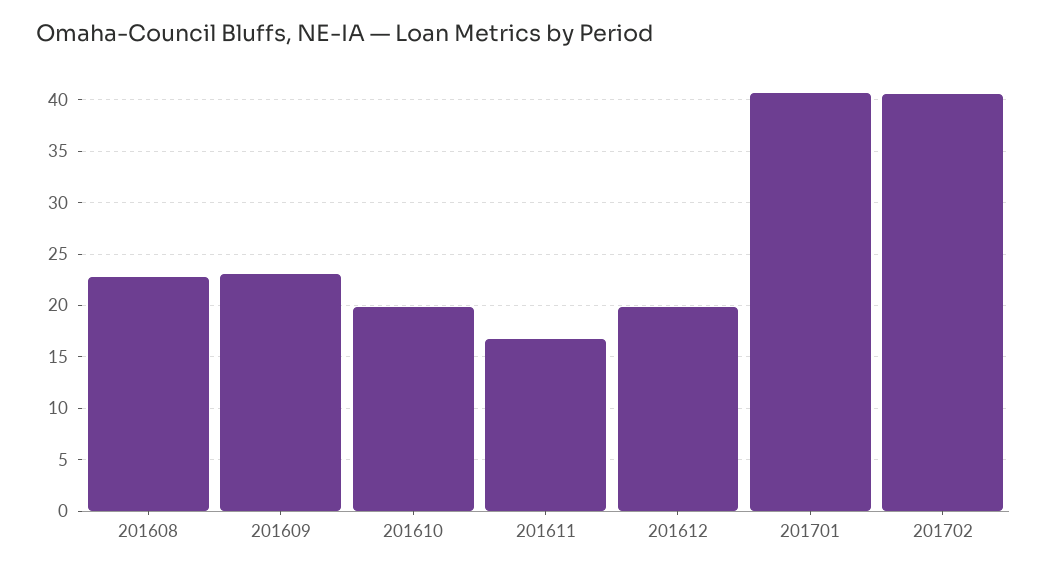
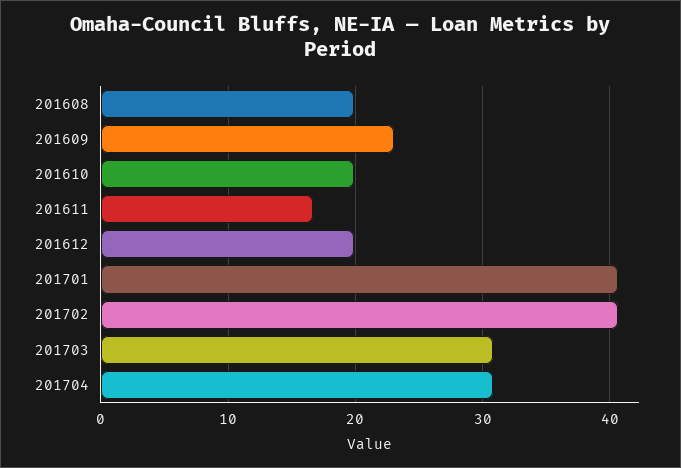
201608: 23 -> 20
201703: none -> 31
201704: none -> 31

